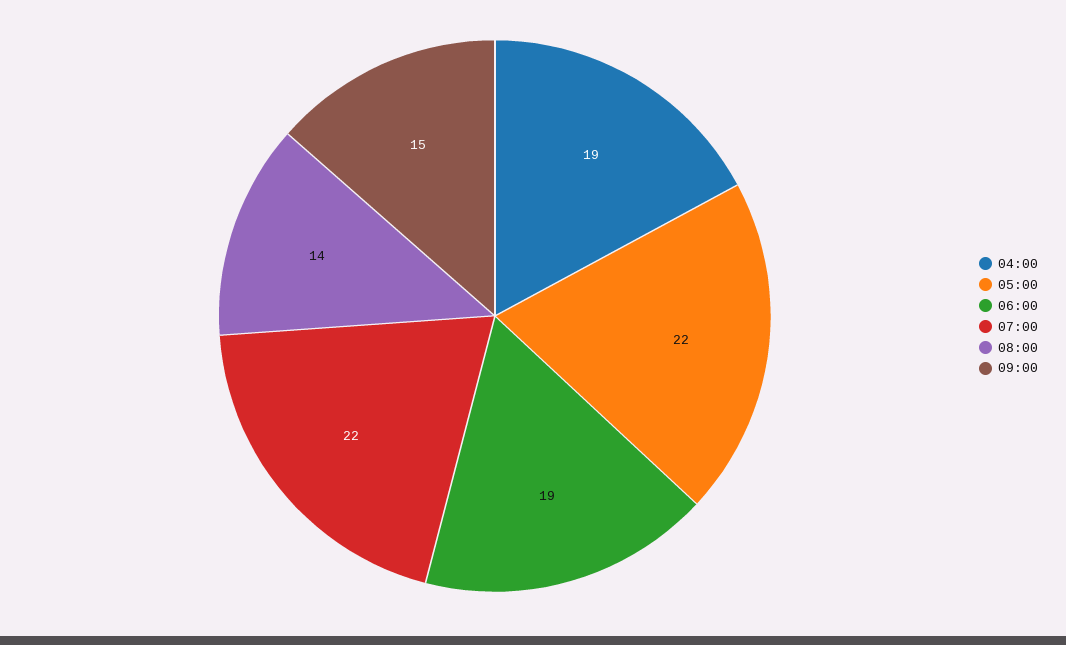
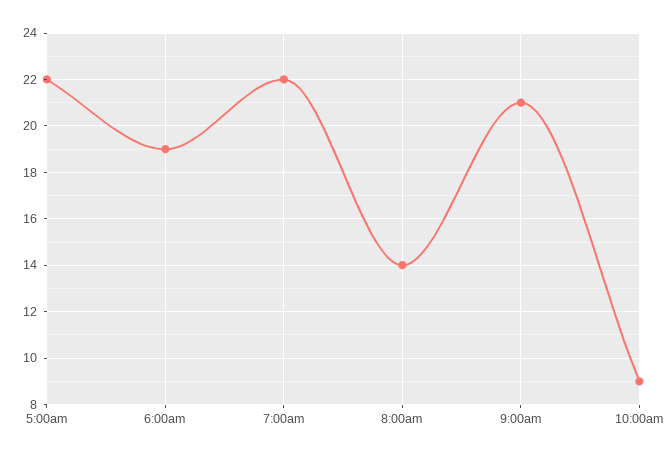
04:00: 19 -> none
09:00: 15 -> 21
10:00am: none -> 9

